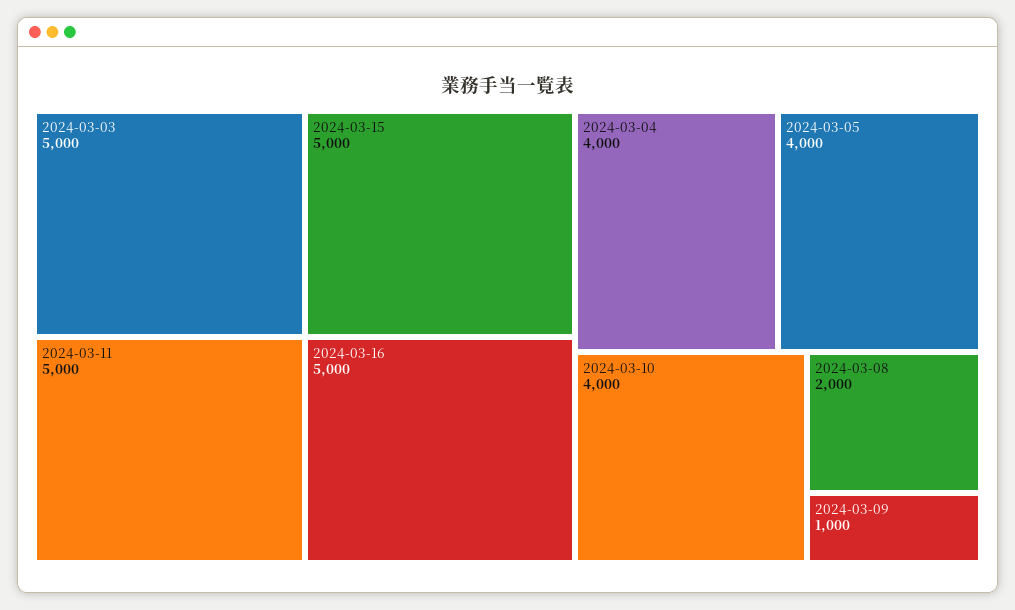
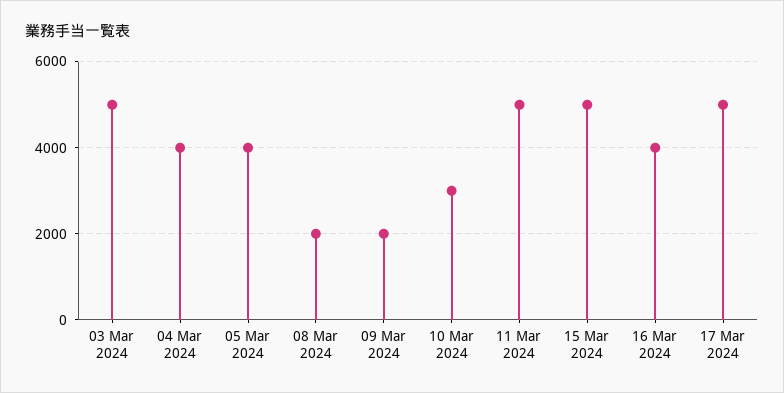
2024-03-16: 5000 -> 4000
2024-03-10: 4000 -> 3000
2024-03-09: 1000 -> 2000
17 Mar 2024: none -> 5000

